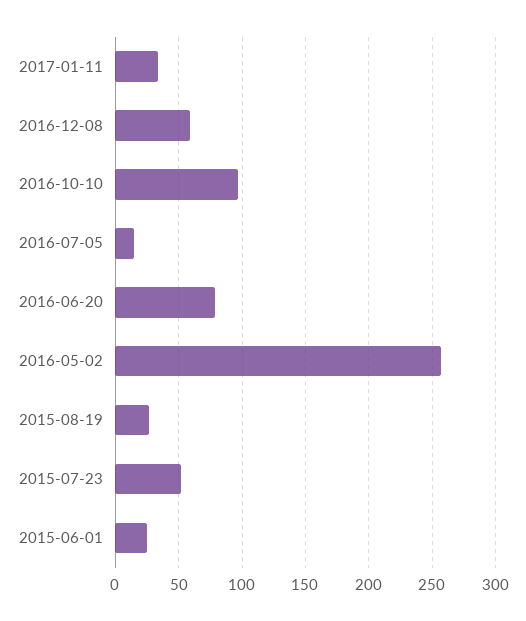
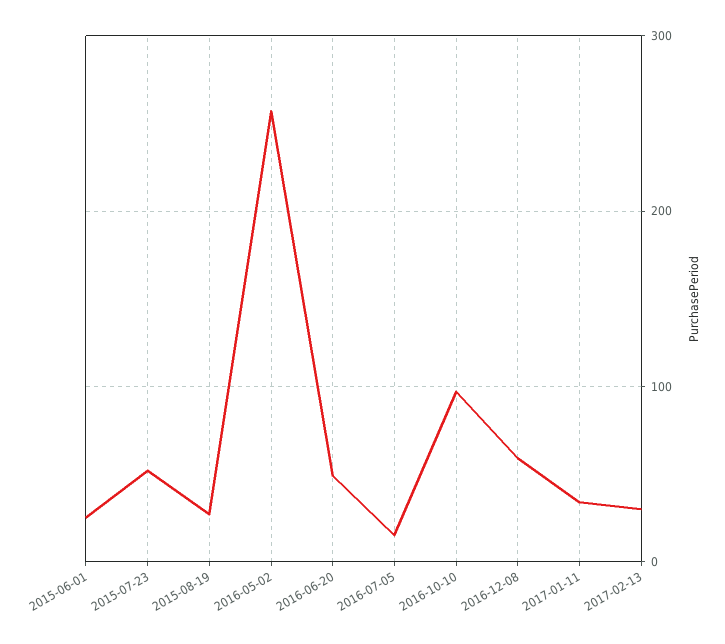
2016-06-20: 80 -> 50
2017-02-13: none -> 30

